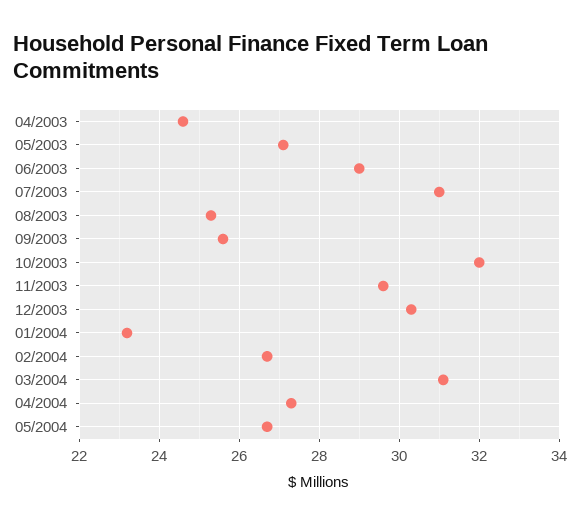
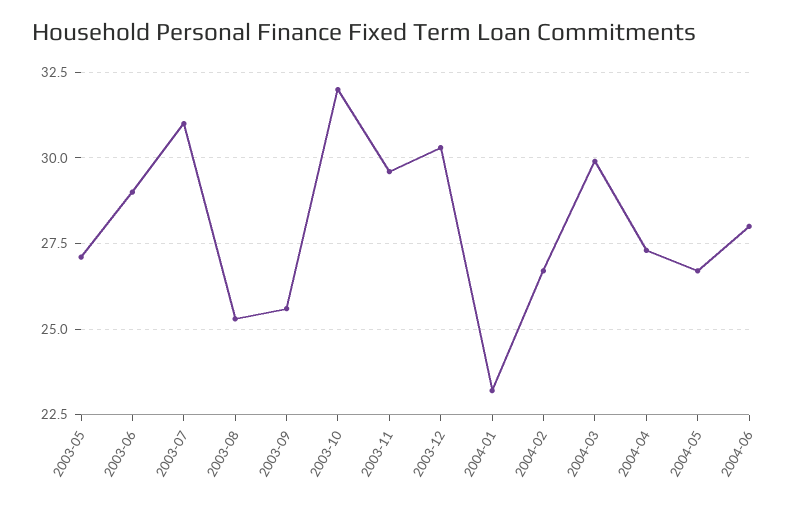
04/2003: 24.5 -> none
03/2004: 31 -> 30
2004-06: none -> 28

